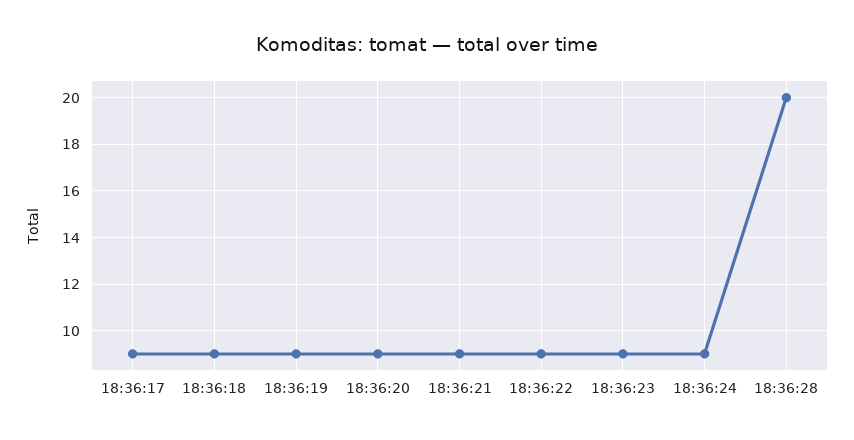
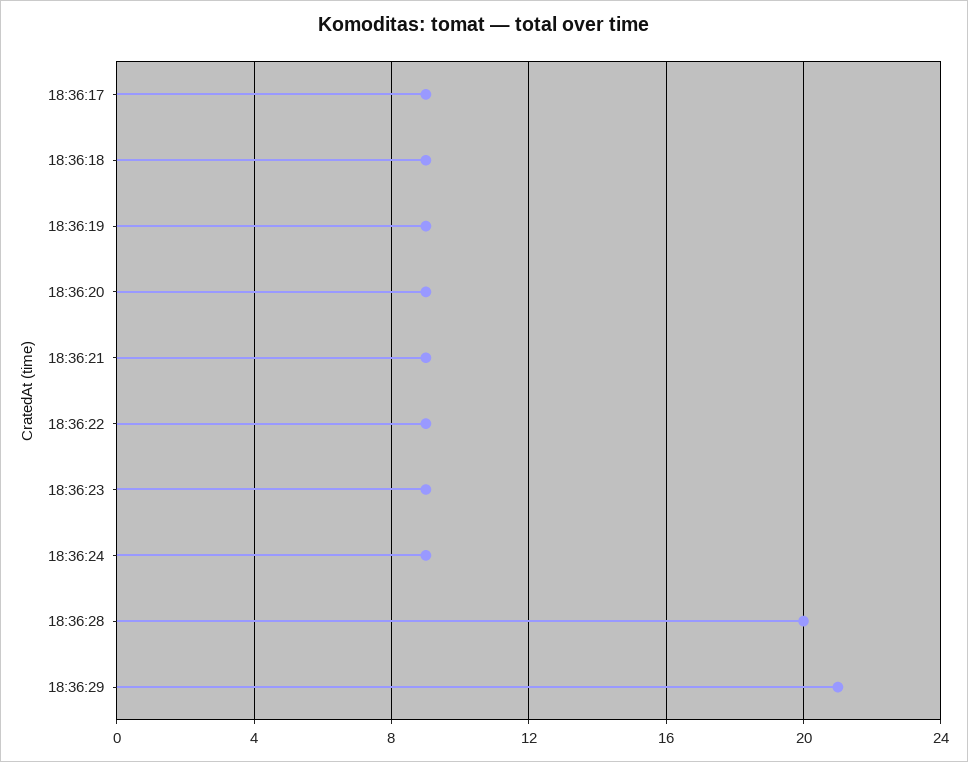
18:36:29: none -> 21

